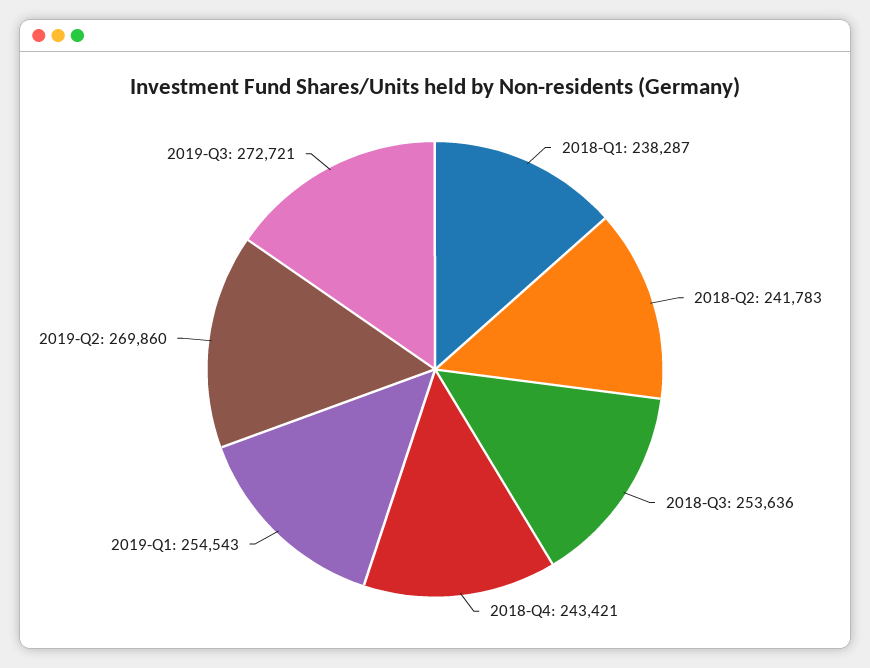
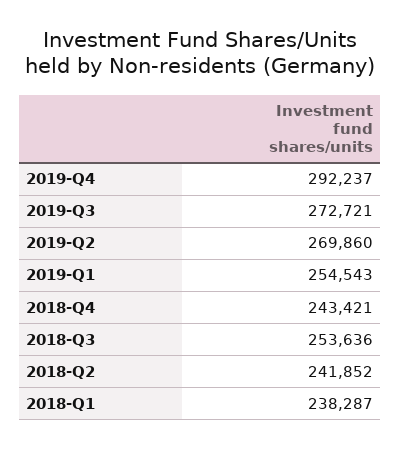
2018-Q2: 241783 -> 241852
2019-Q4: none -> 292237

